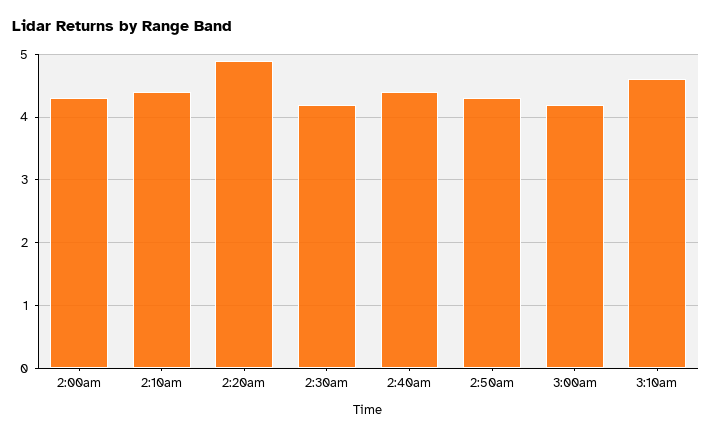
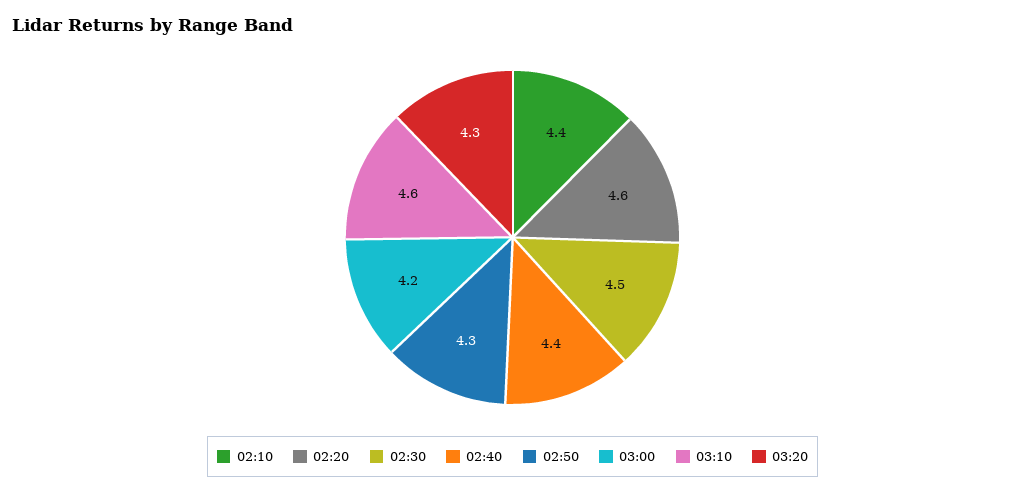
2:00am: 4.3 -> none
2:20am: 4.9 -> 4.6
2:30am: 4.2 -> 4.5
03:20: none -> 4.3

